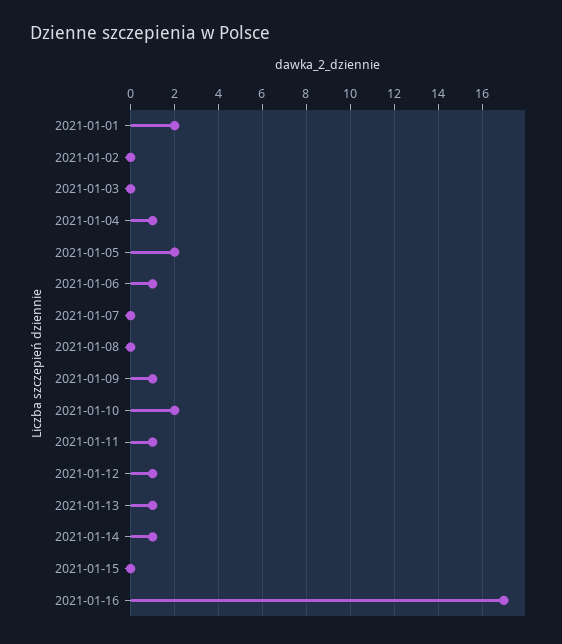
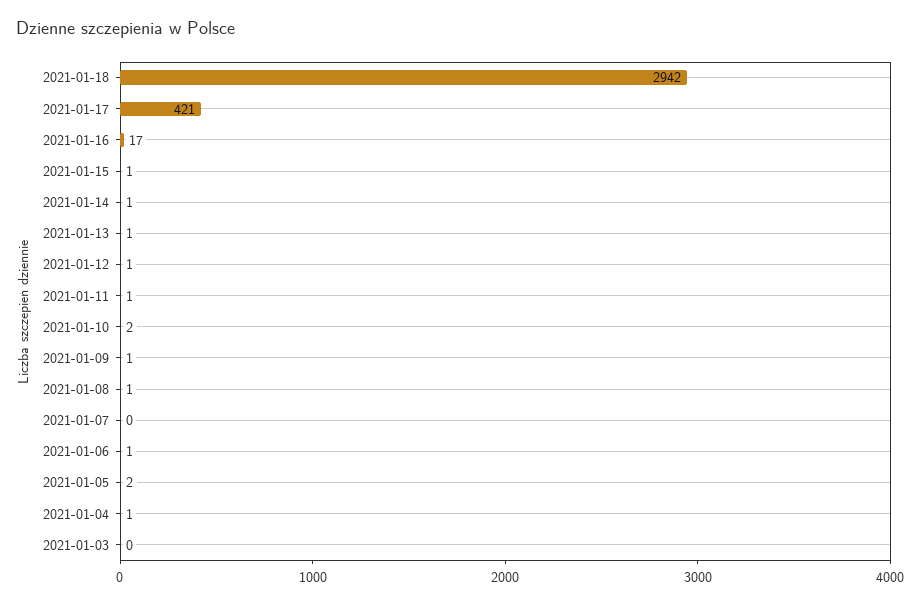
2021-01-01: 2 -> none
2021-01-02: 0 -> none
2021-01-08: 0 -> 1
2021-01-15: 0 -> 1
2021-01-18: none -> 2942
2021-01-17: none -> 421

